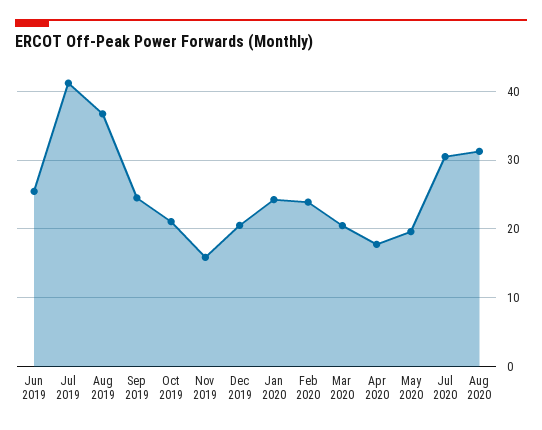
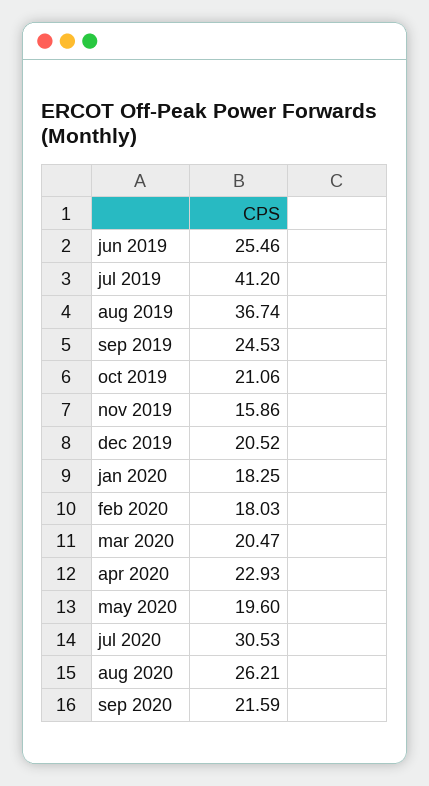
Jan 2020: 24 -> 18.25
Feb 2020: 24 -> 18.03
Apr 2020: 18 -> 22.93
Aug 2020: 31 -> 26.21
sep 2020: none -> 21.59

